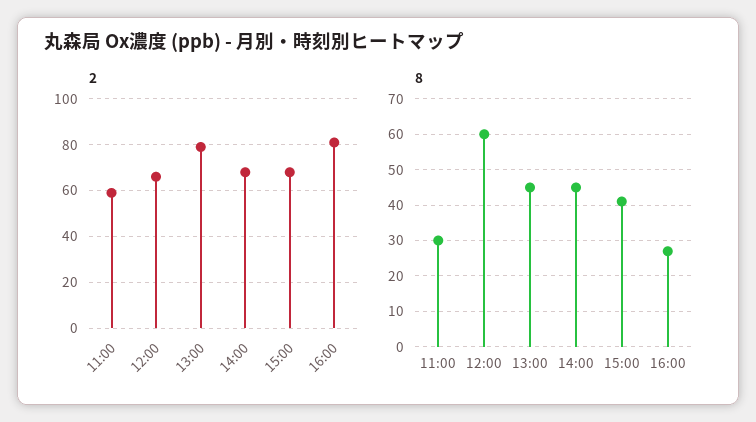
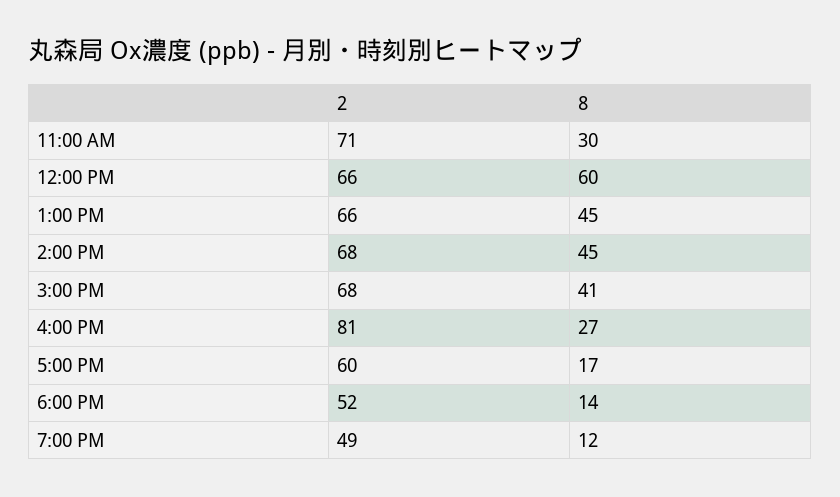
2, 11:00: 60 -> 71
2, 13:00: 80 -> 66
2, 5:00 PM: none -> 60
8, 5:00 PM: none -> 17
2, 6:00 PM: none -> 52
8, 6:00 PM: none -> 14
2, 7:00 PM: none -> 49
8, 7:00 PM: none -> 12

